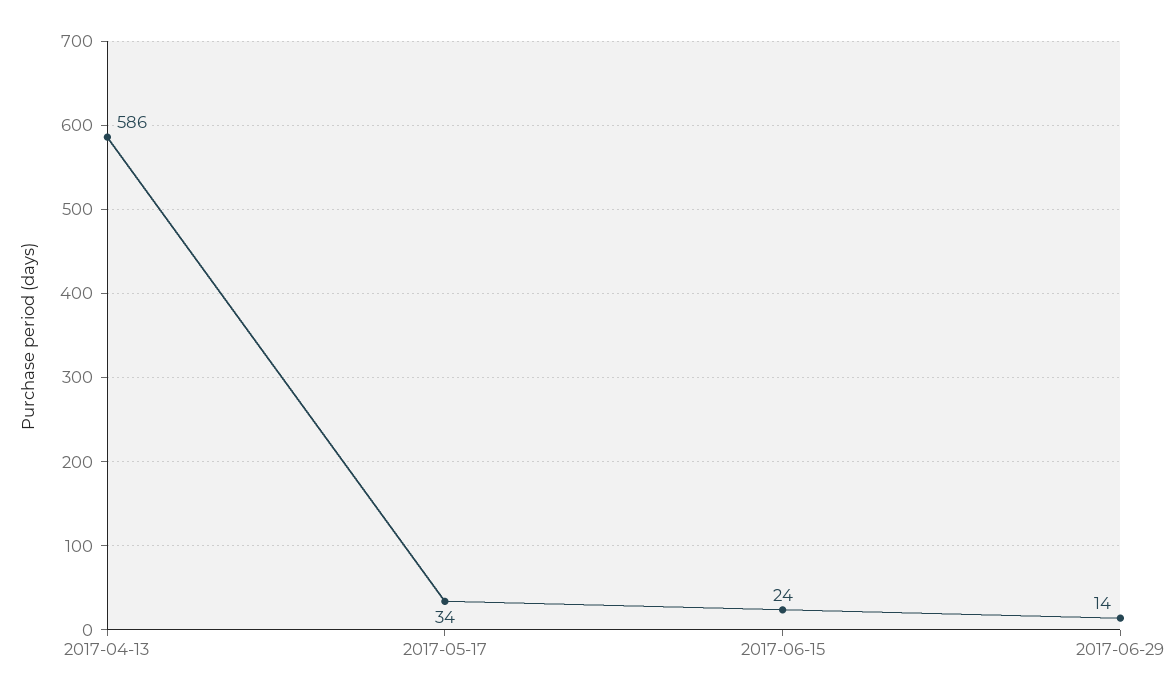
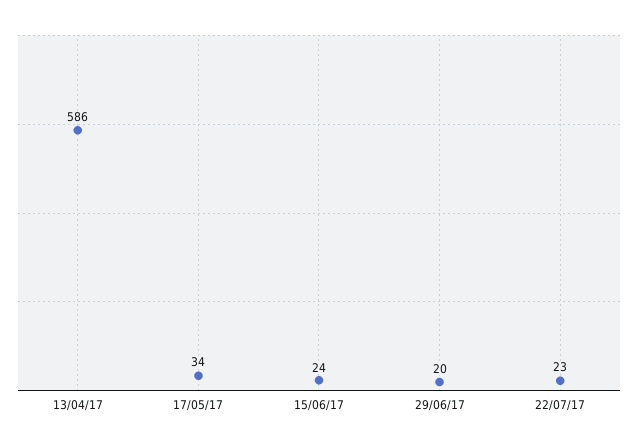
2017-06-29: 14 -> 20
22/07/17: none -> 23

